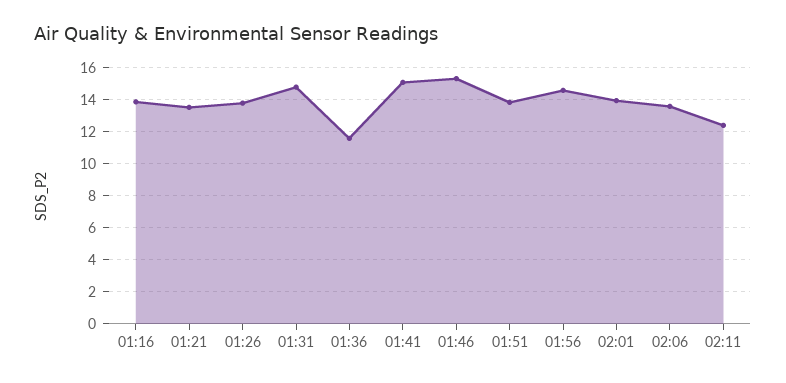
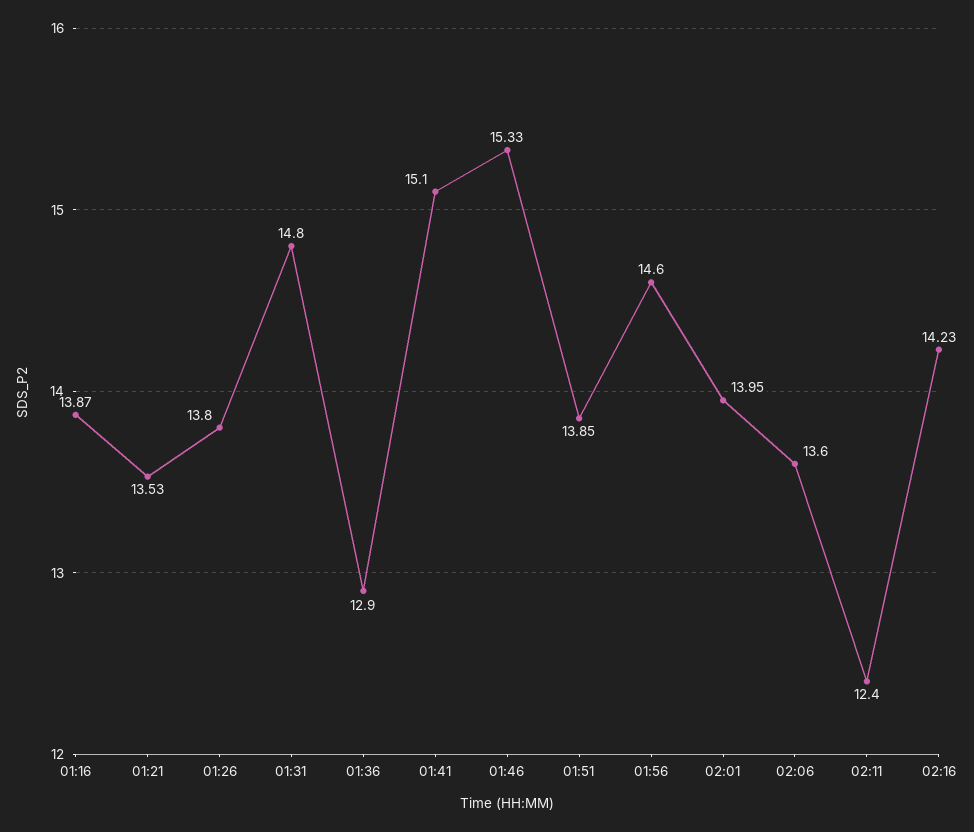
01:36: 11.5 -> 12.9
02:16: none -> 14.23

